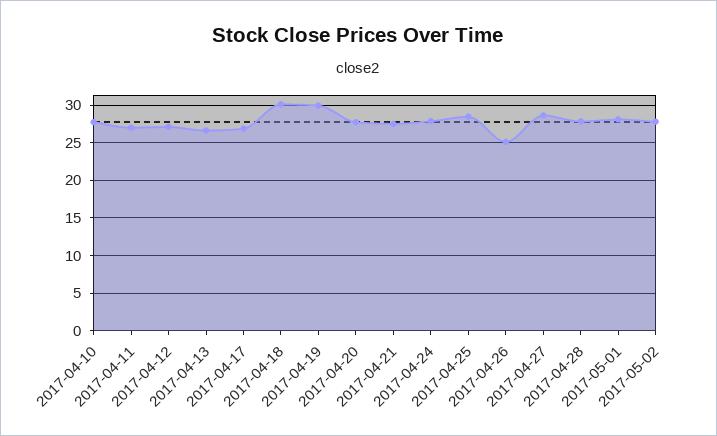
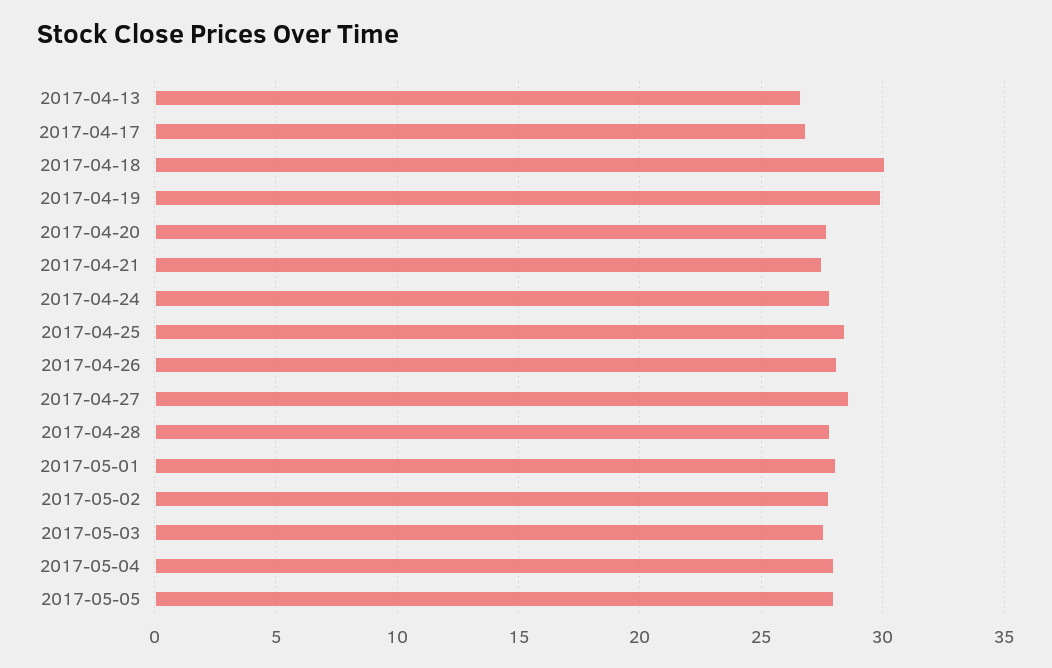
2017-04-10: 28 -> none
2017-04-11: 27 -> none
2017-04-12: 27 -> none
2017-04-26: 25 -> 28
2017-05-03: none -> 27.5
2017-05-04: none -> 28
2017-05-05: none -> 28

